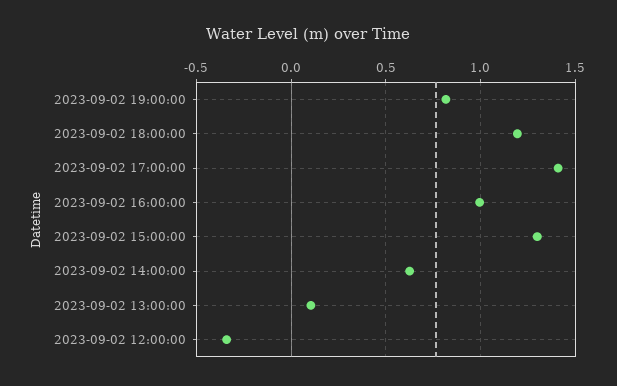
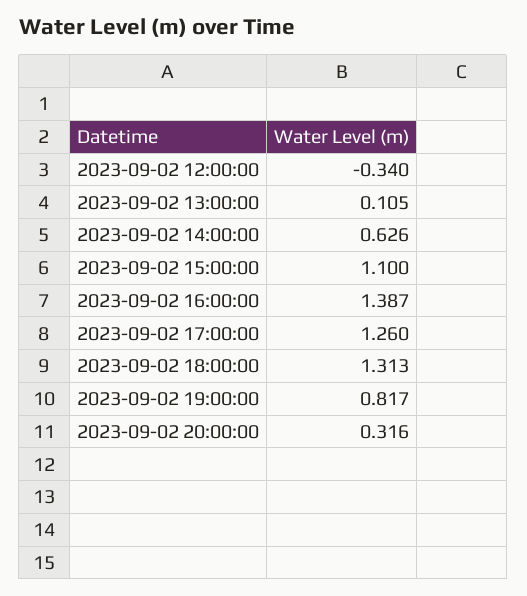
2023-09-02 18:00:00: 1.2 -> 1.313
2023-09-02 17:00:00: 1.4 -> 1.26
2023-09-02 16:00:00: 1 -> 1.387
2023-09-02 15:00:00: 1.3 -> 1.1
2023-09-02 20:00:00: none -> 0.316

